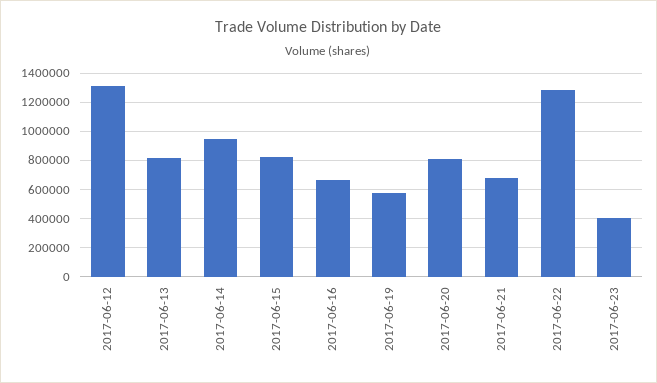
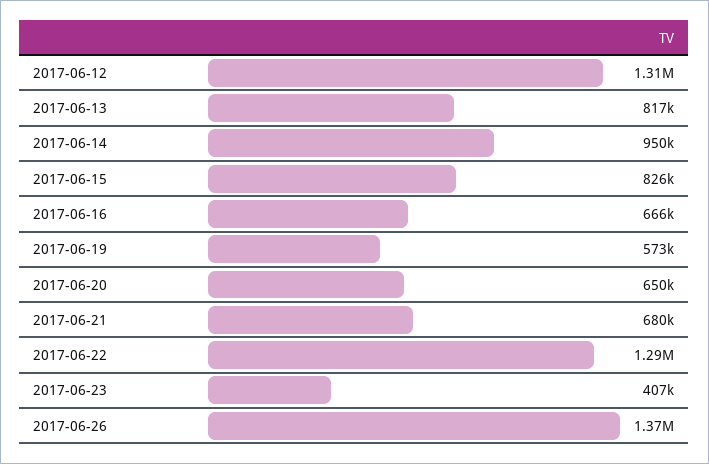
2017-06-20: 800000 -> 650000
2017-06-26: none -> 1370000

